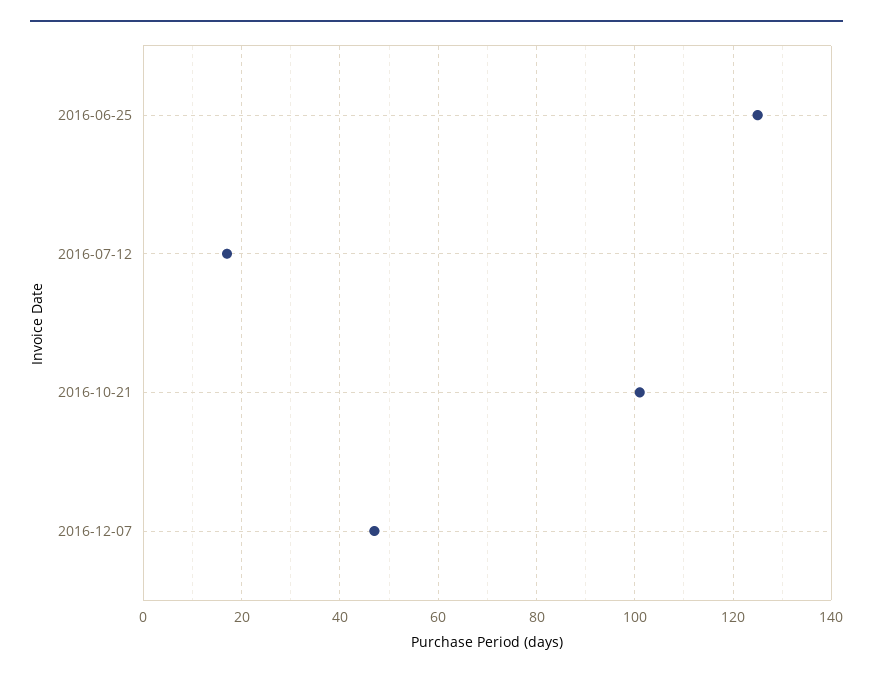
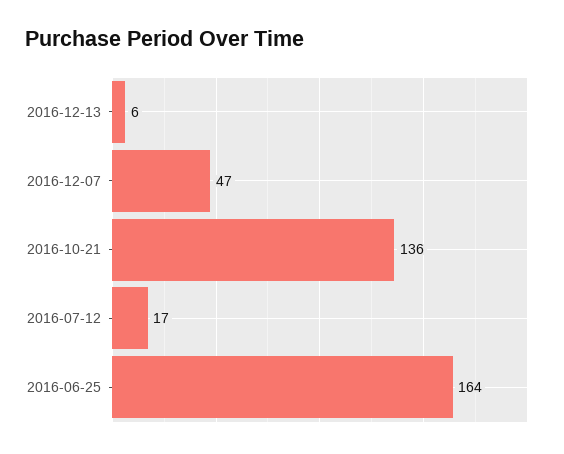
2016-06-25: 125 -> 164
2016-10-21: 100 -> 136
2016-12-13: none -> 6

